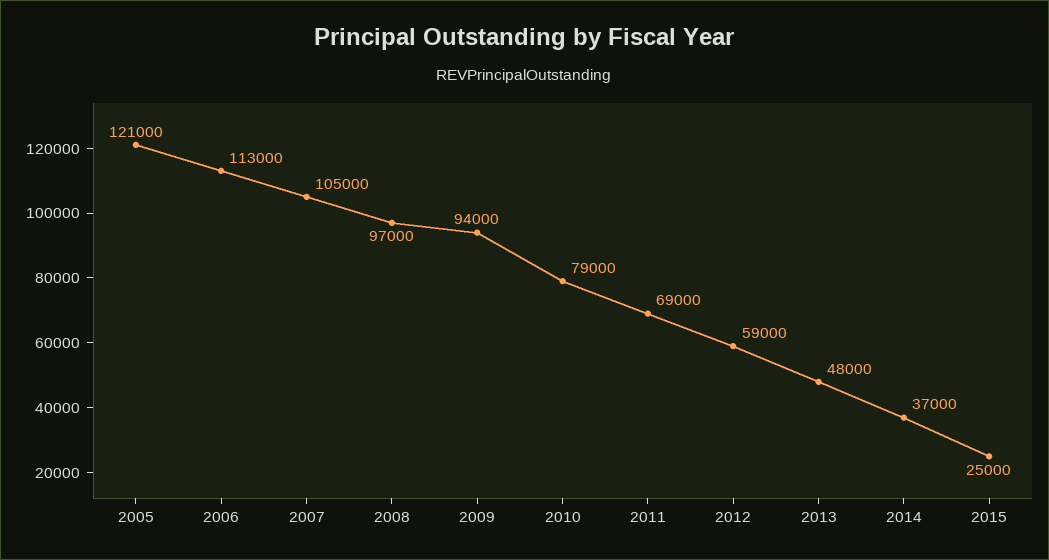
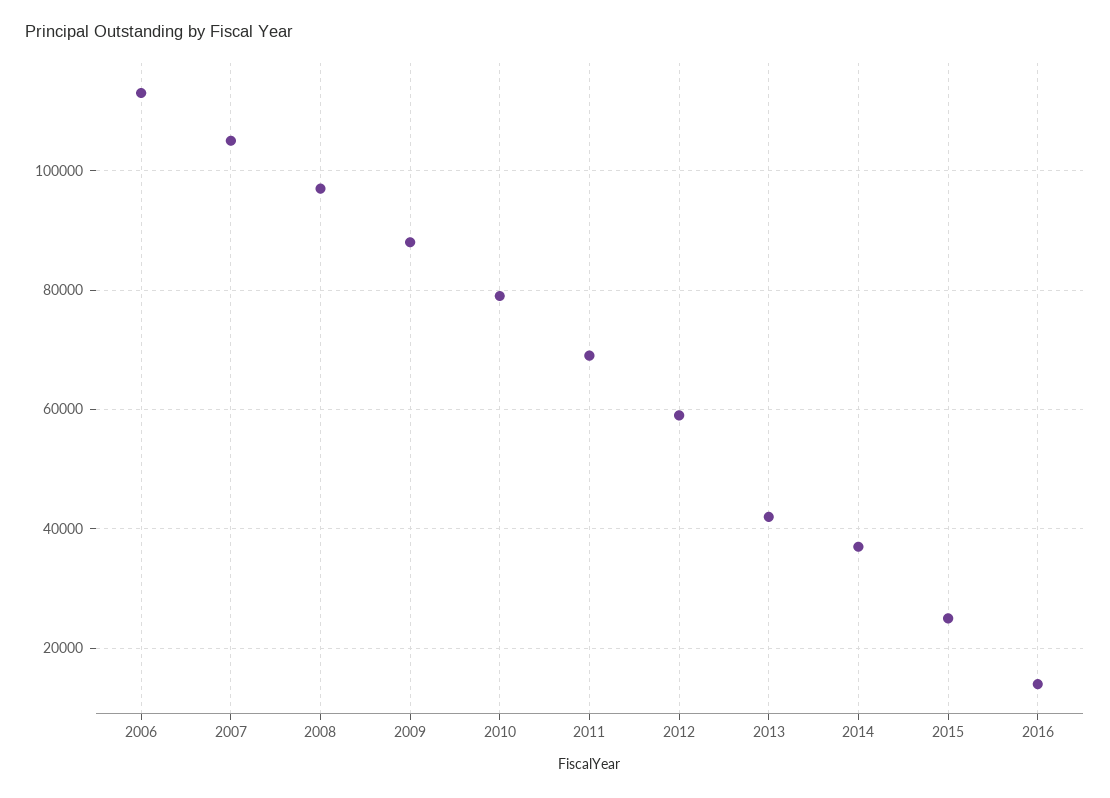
2005: 121000 -> none
2009: 94000 -> 88000
2013: 48000 -> 42000
2016: none -> 14000

